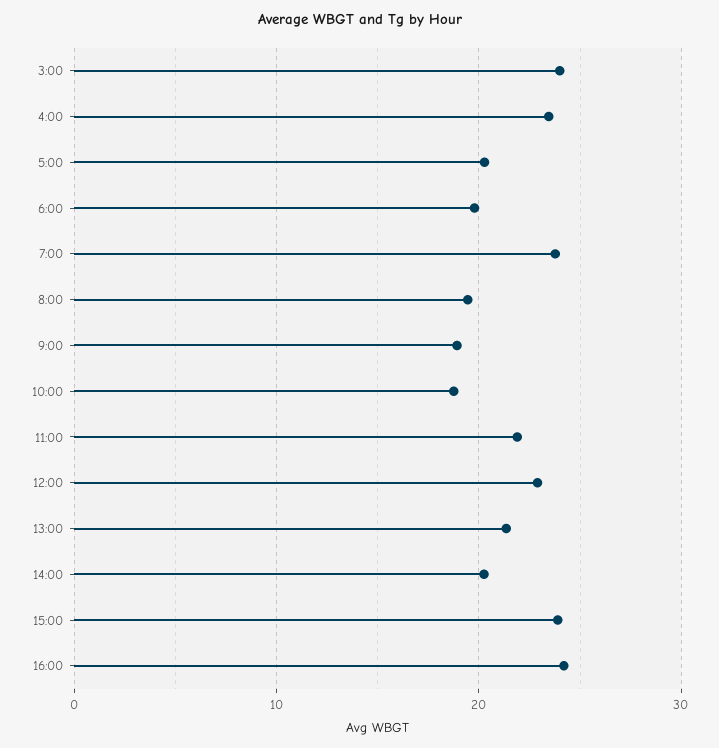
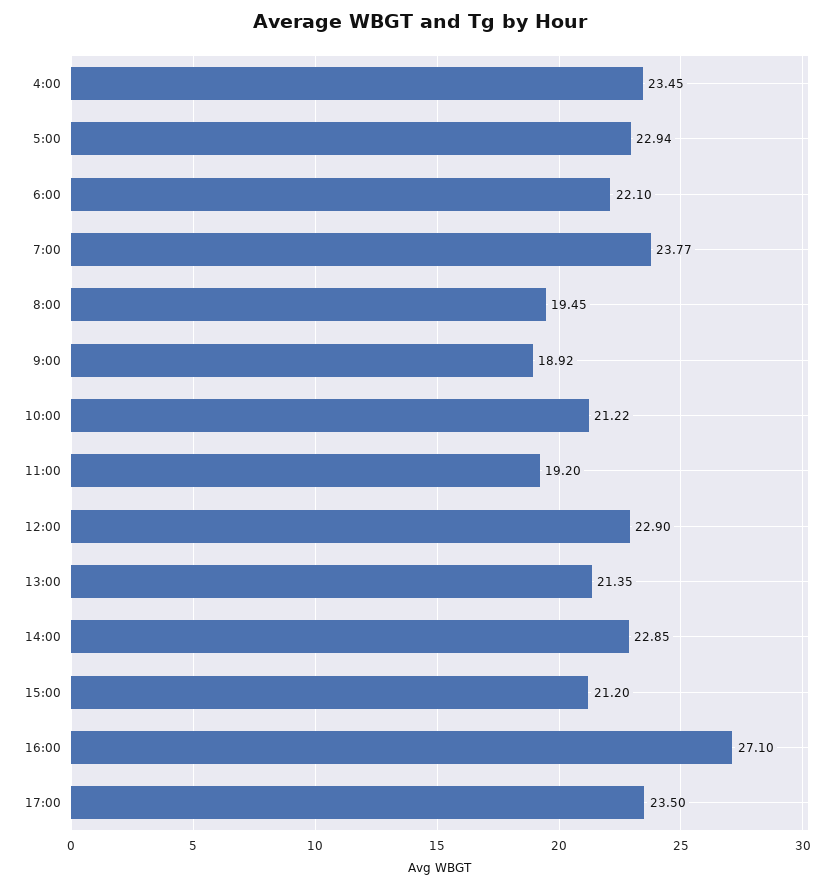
3:00: 24 -> none
5:00: 20 -> 22.94
6:00: 20 -> 22.1
10:00: 19 -> 21.22
11:00: 22 -> 19.2
14:00: 20 -> 22.85
15:00: 24 -> 21.2
16:00: 24 -> 27.1
17:00: none -> 23.5

